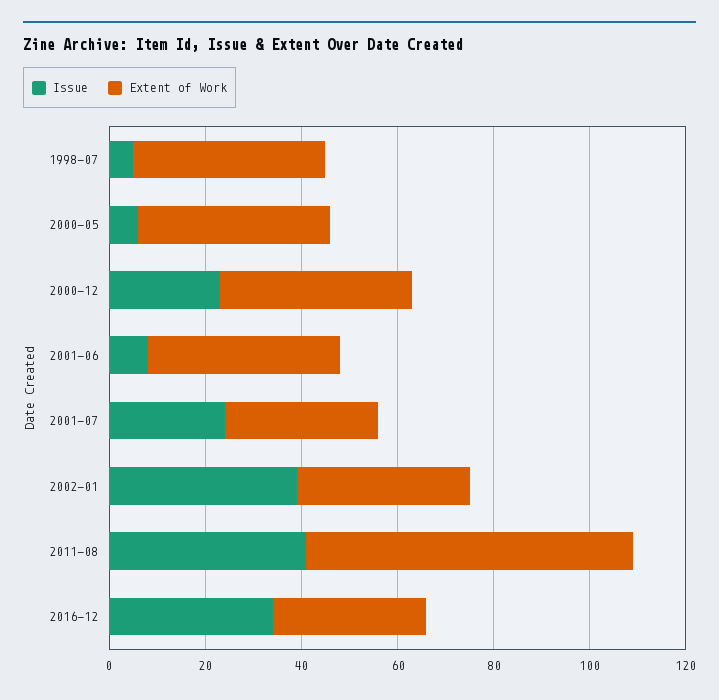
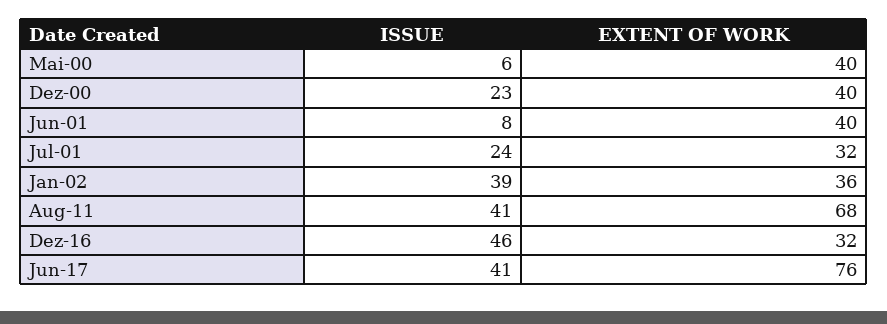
Issue, 1998-07: 5 -> none
Extent of Work, 1998-07: 40 -> none
Issue, 2016-12: 35 -> 46
Issue, Jun-17: none -> 41
Extent of Work, Jun-17: none -> 76

